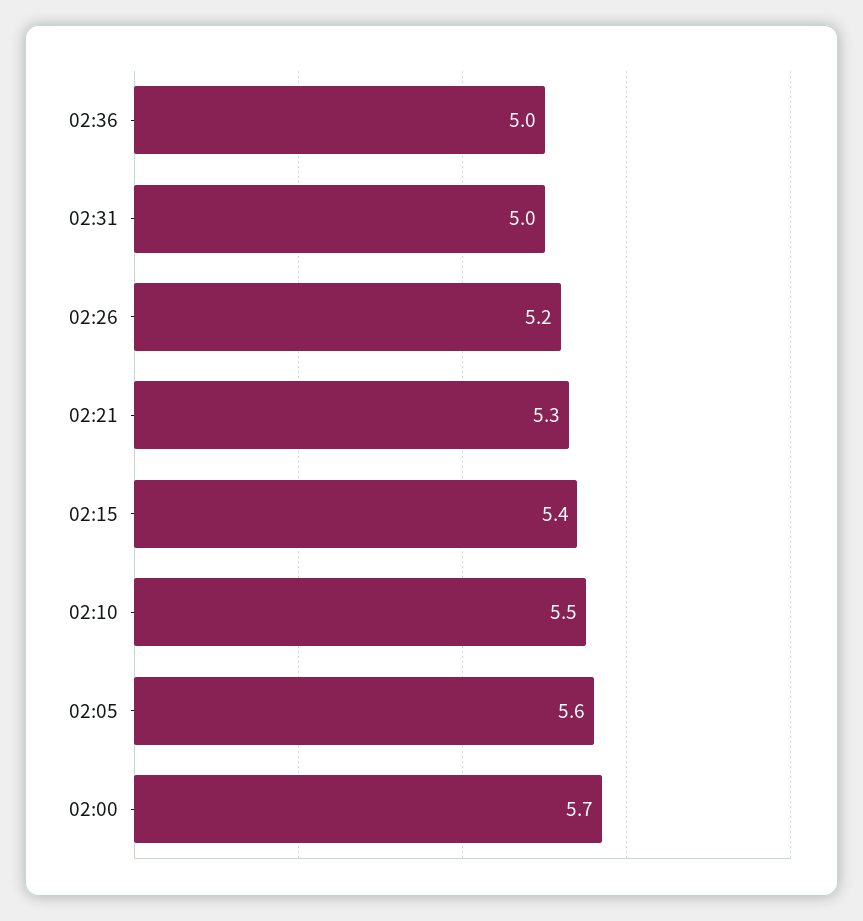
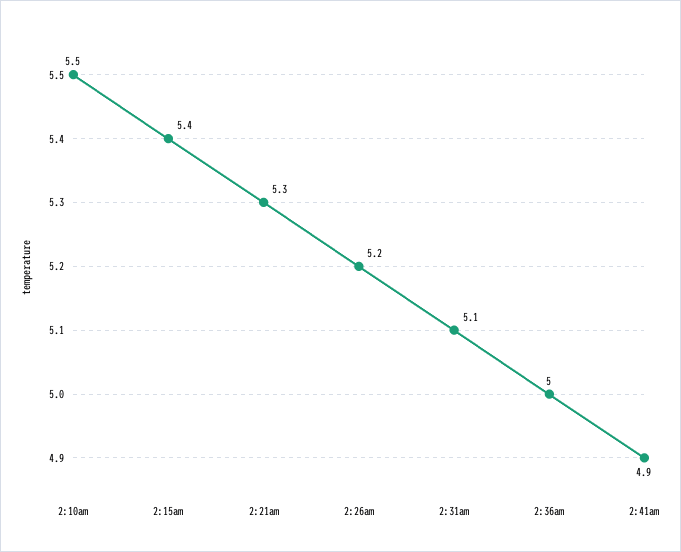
02:31: 5 -> 5.1
02:05: 5.6 -> none
02:00: 5.7 -> none
2:41am: none -> 4.9

